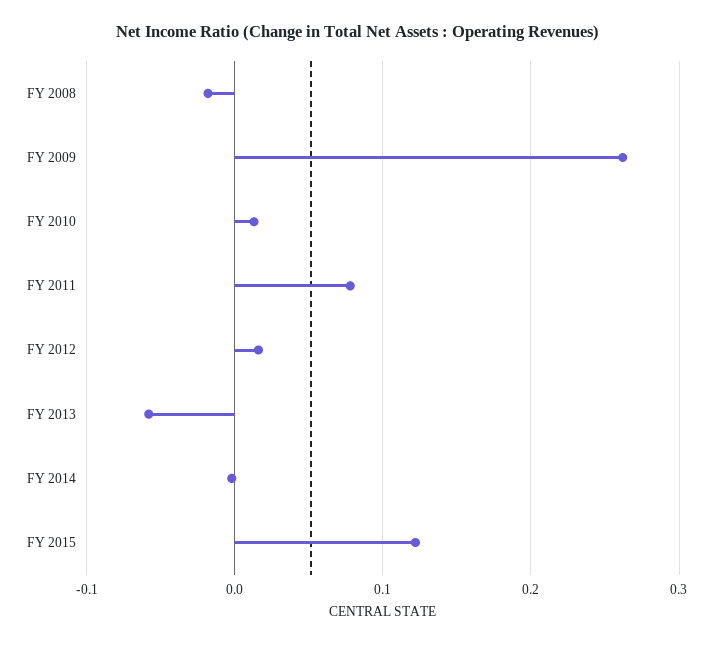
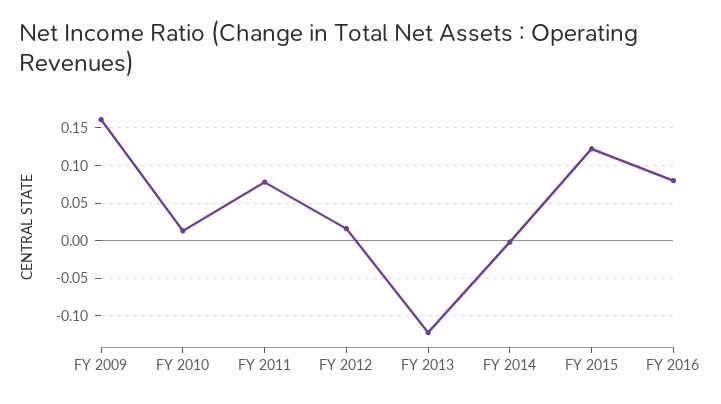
FY 2008: -0.02 -> none
FY 2009: 0.26 -> 0.16
FY 2013: -0.06 -> -0.12
FY 2016: none -> 0.08

